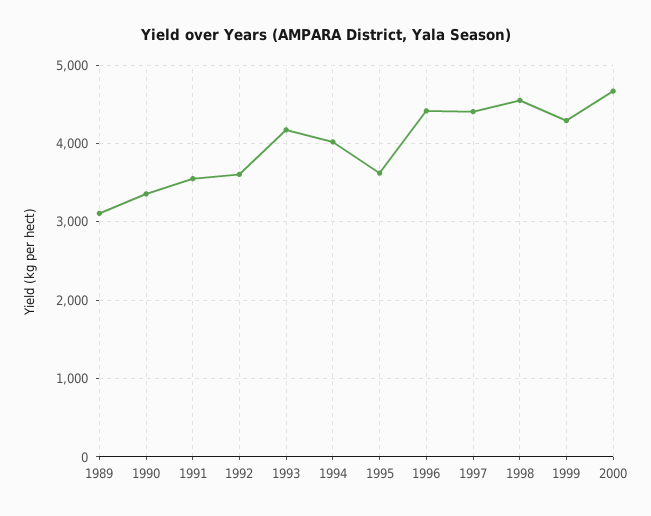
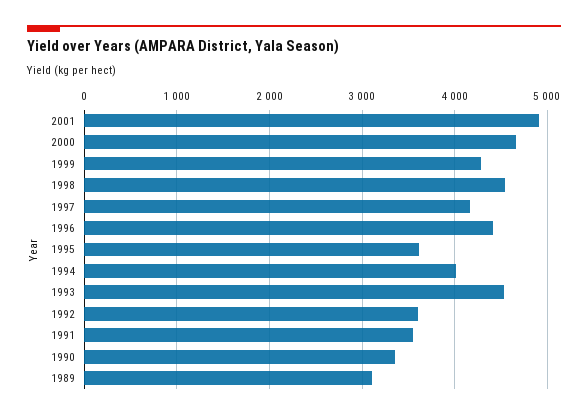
1993: 4200 -> 4500
1997: 4400 -> 4200
2001: none -> 4900

